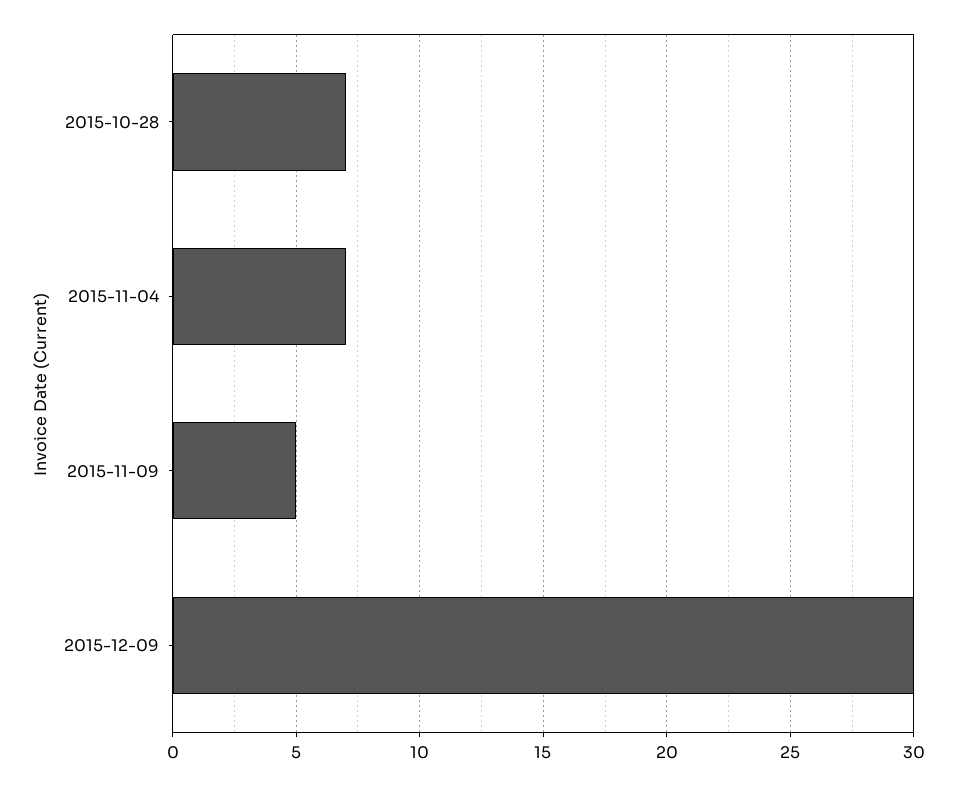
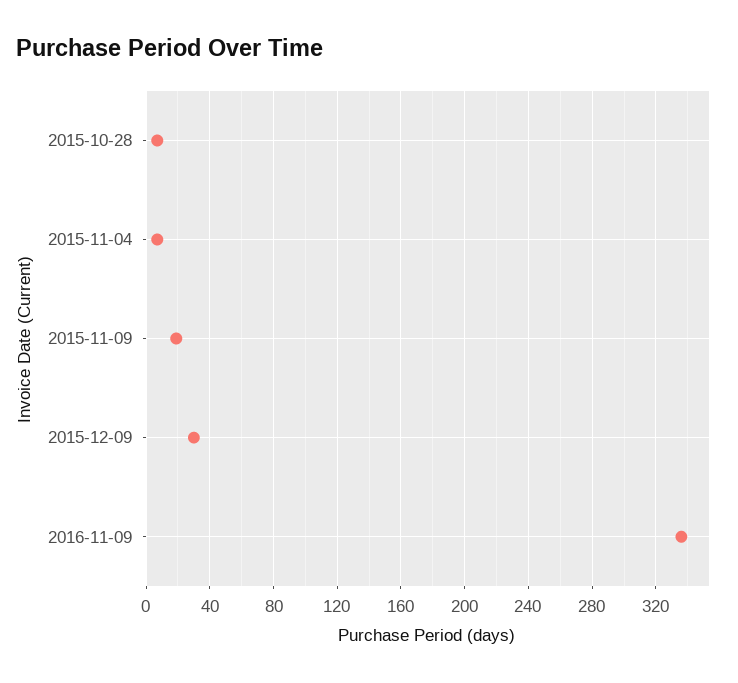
2015-11-09: 5 -> 20
2016-11-09: none -> 335

